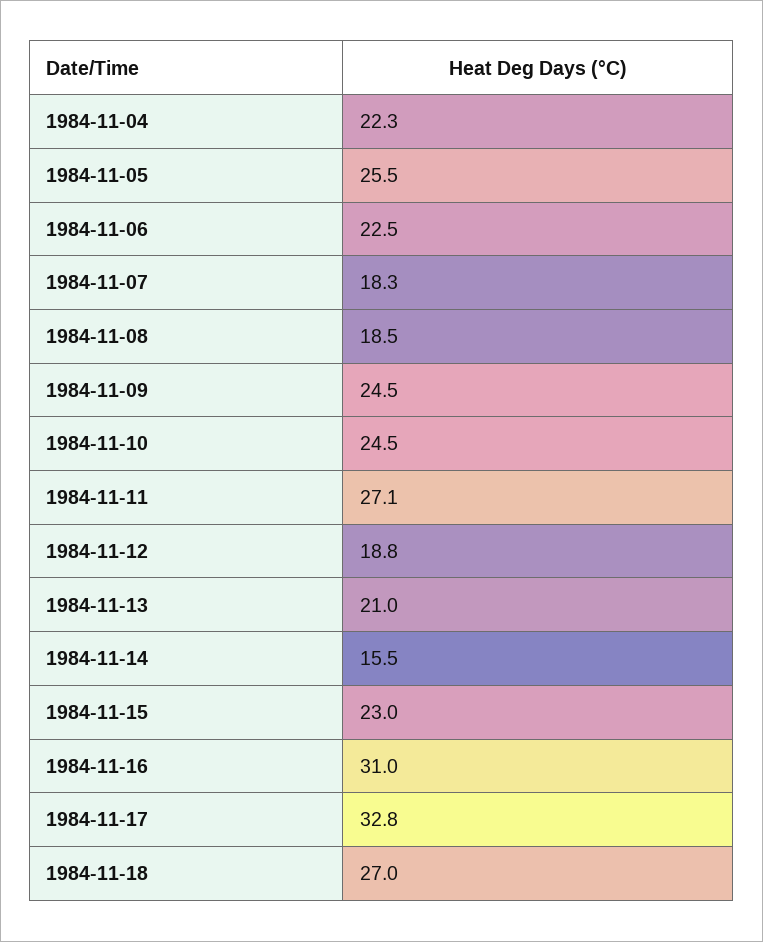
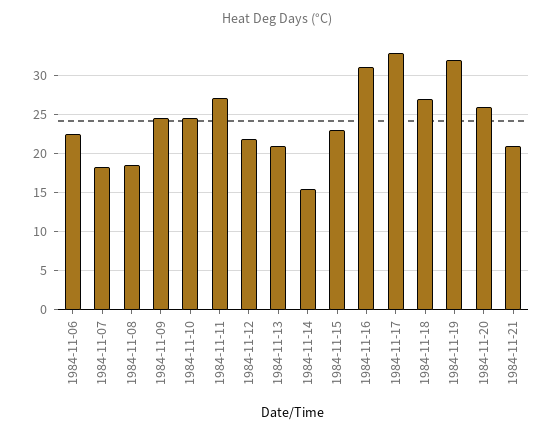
1984-11-04: 22.3 -> none
1984-11-05: 25.5 -> none
1984-11-12: 18.8 -> 22
1984-11-19: none -> 32
1984-11-20: none -> 26
1984-11-21: none -> 21

